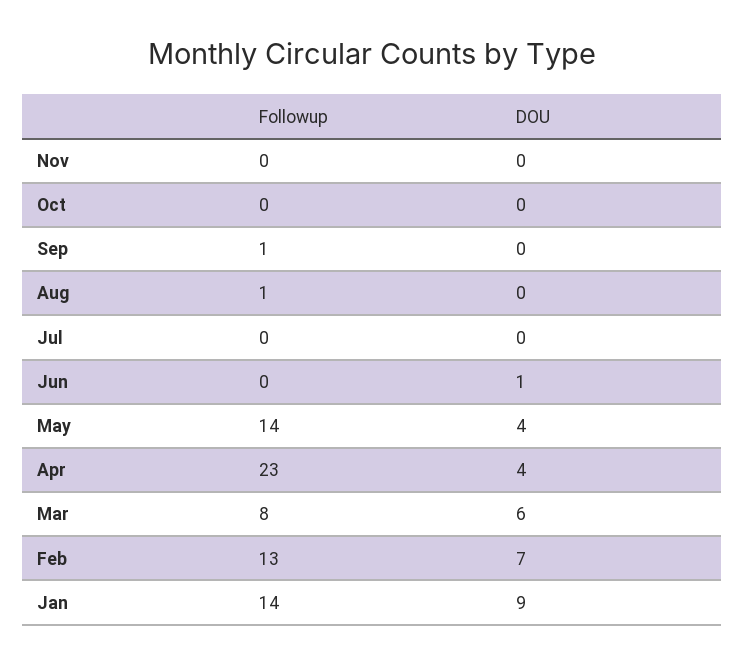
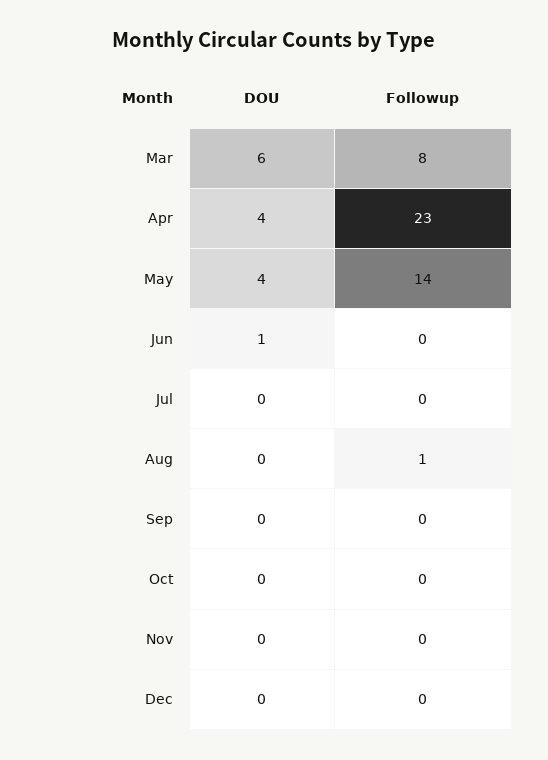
Followup, Sep: 1 -> 0
Followup, Feb: 13 -> none
DOU, Feb: 7 -> none
Followup, Jan: 14 -> none
DOU, Jan: 9 -> none
DOU, Dec: none -> 0
Followup, Dec: none -> 0

